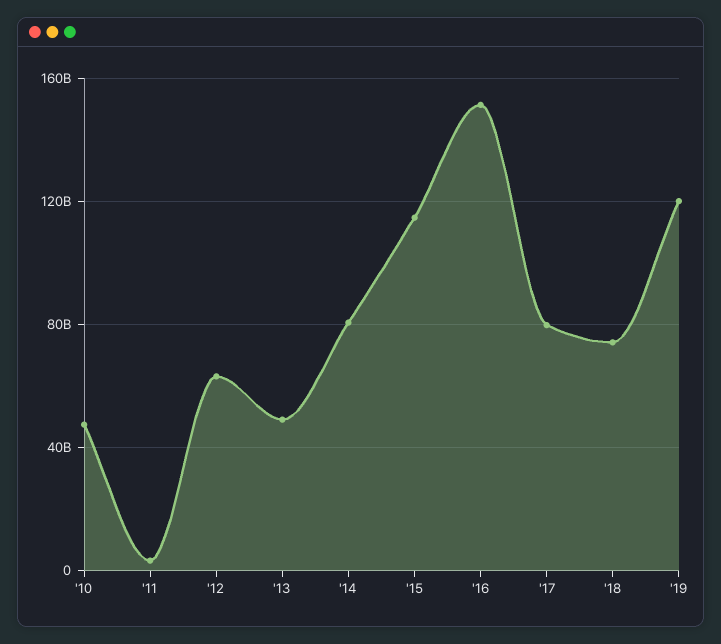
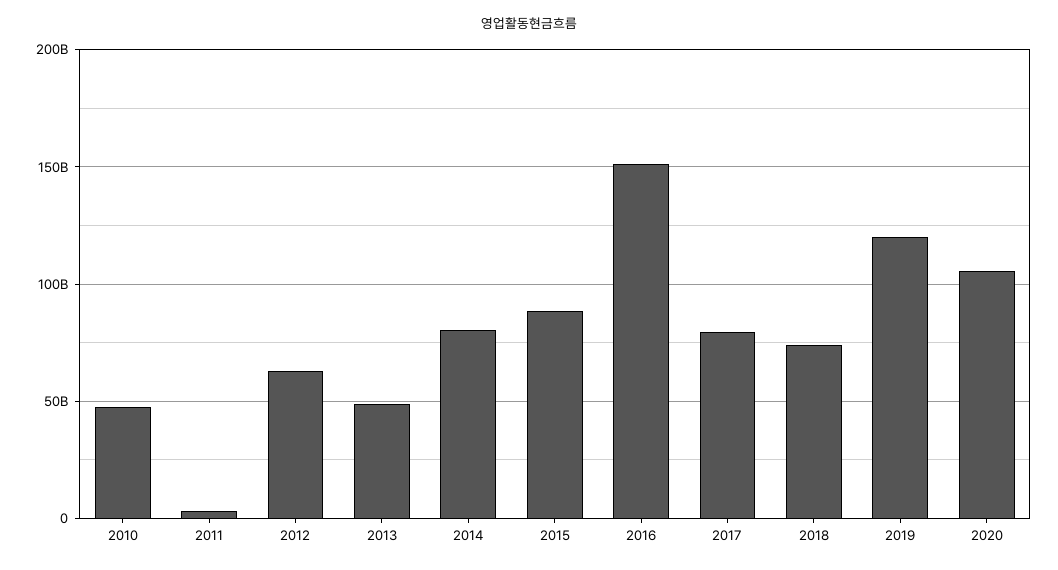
'15: 115000000000 -> 90000000000
2020: none -> 105000000000

